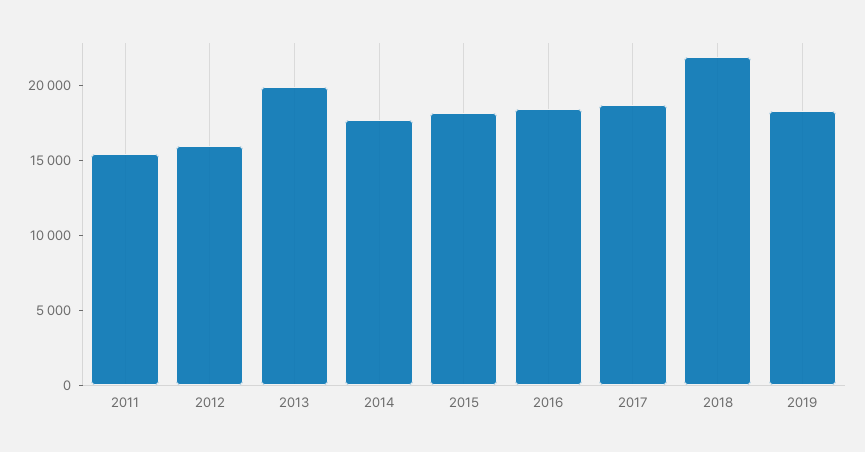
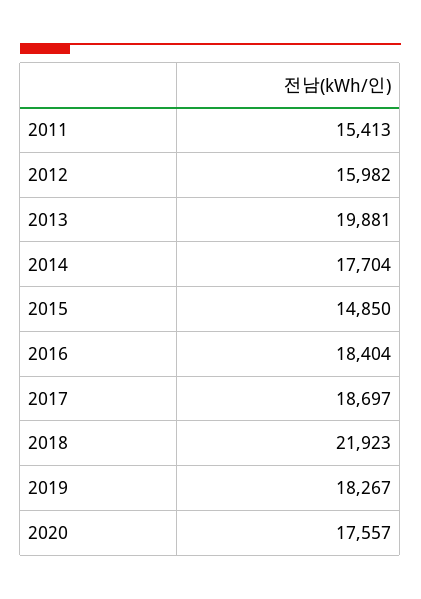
2015: 18000 -> 14850
2020: none -> 17557

